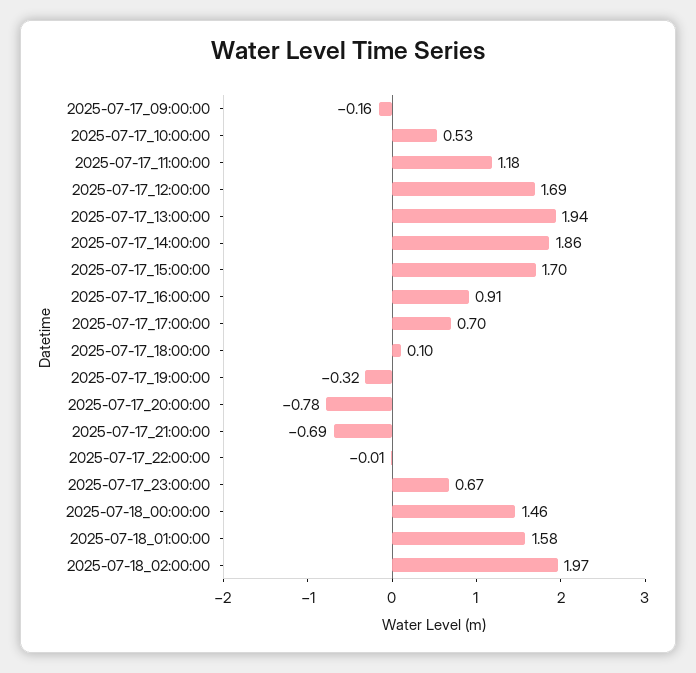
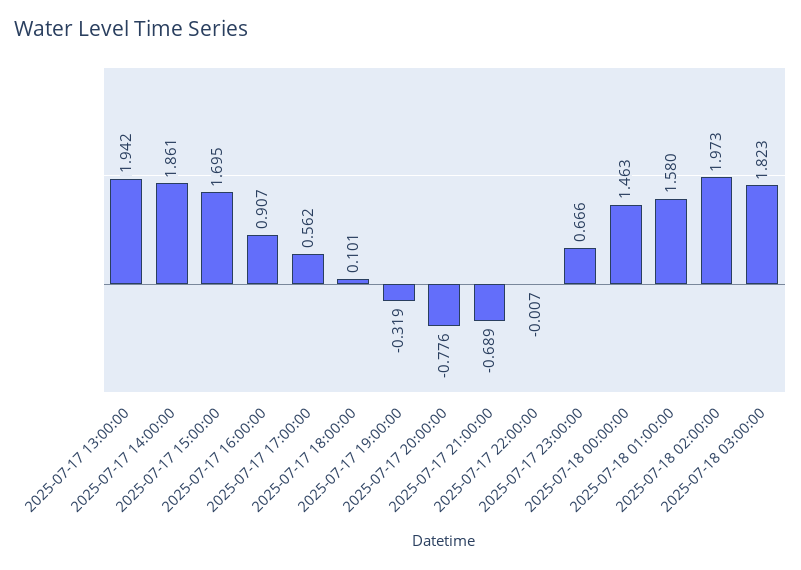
2025-07-17_09:00:00: -0.16 -> none
2025-07-17_10:00:00: 0.53 -> none
2025-07-17_11:00:00: 1.18 -> none
2025-07-17_12:00:00: 1.69 -> none
2025-07-17_17:00:00: 0.7 -> 0.562
2025-07-18 03:00:00: none -> 1.823

